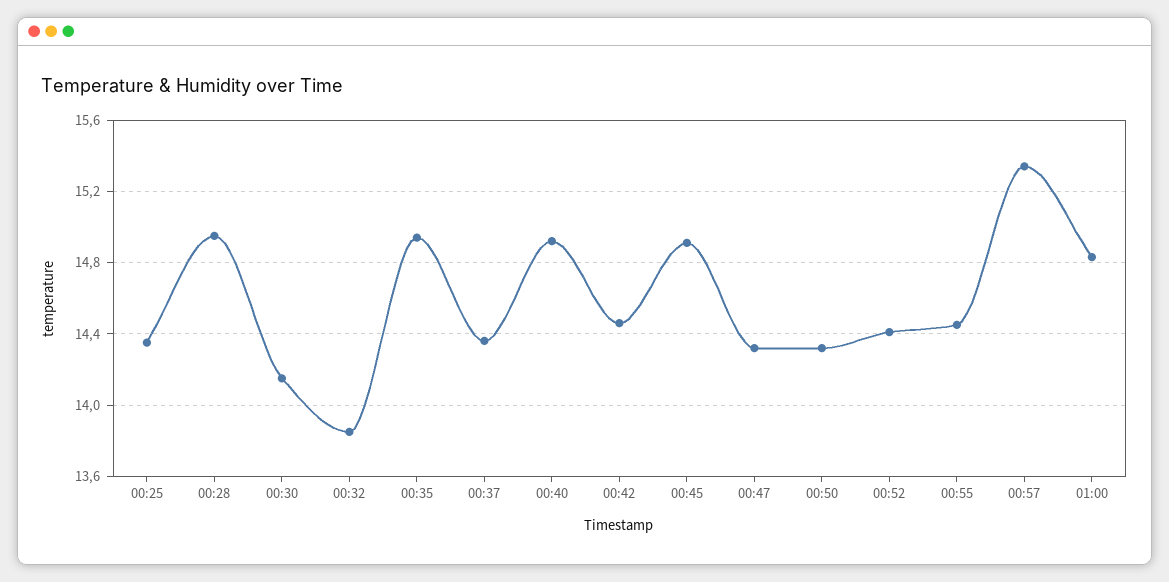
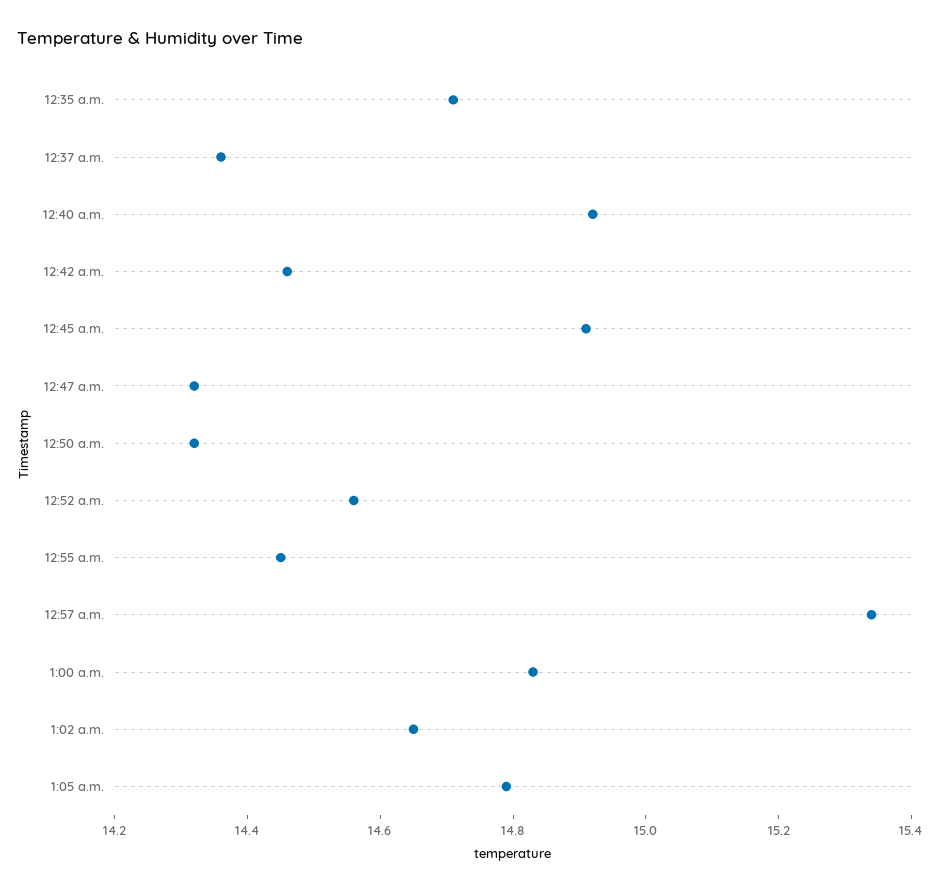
00:25: 14.35 -> none
00:28: 14.95 -> none
00:30: 14.15 -> none
00:32: 13.85 -> none
00:35: 14.95 -> 14.7
00:52: 14.4 -> 14.55
1:02 a.m.: none -> 14.65
1:05 a.m.: none -> 14.8

